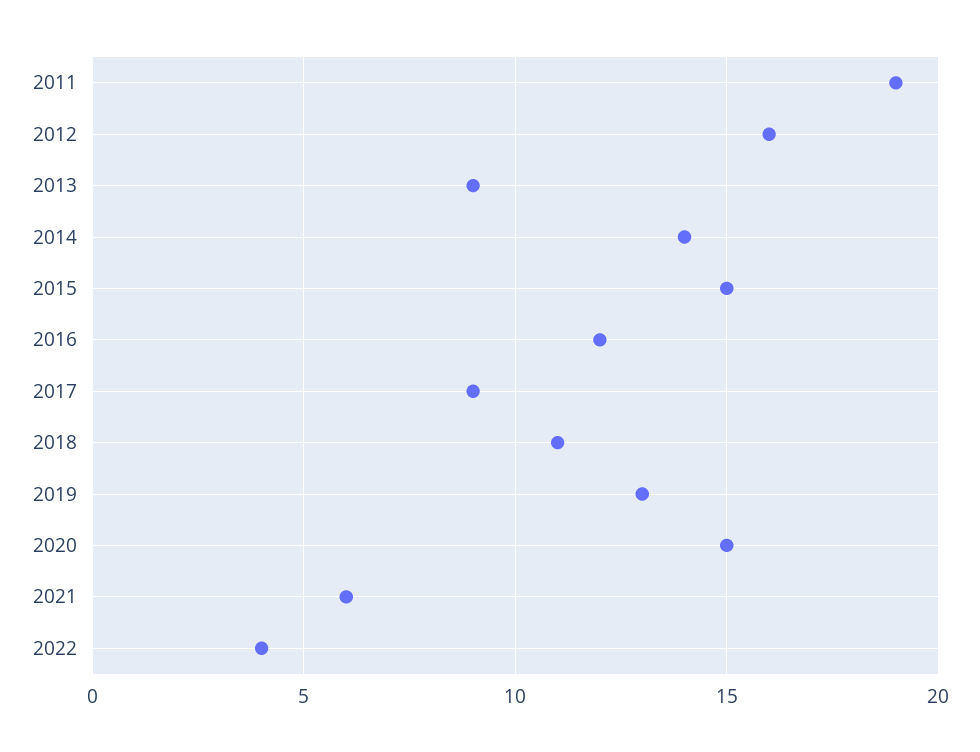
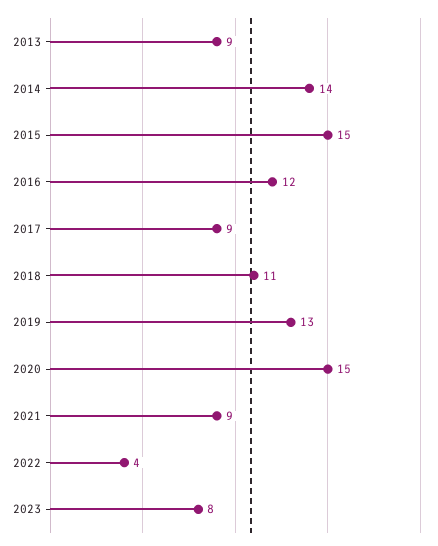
2011: 19 -> none
2012: 16 -> none
2021: 6 -> 9
2023: none -> 8

